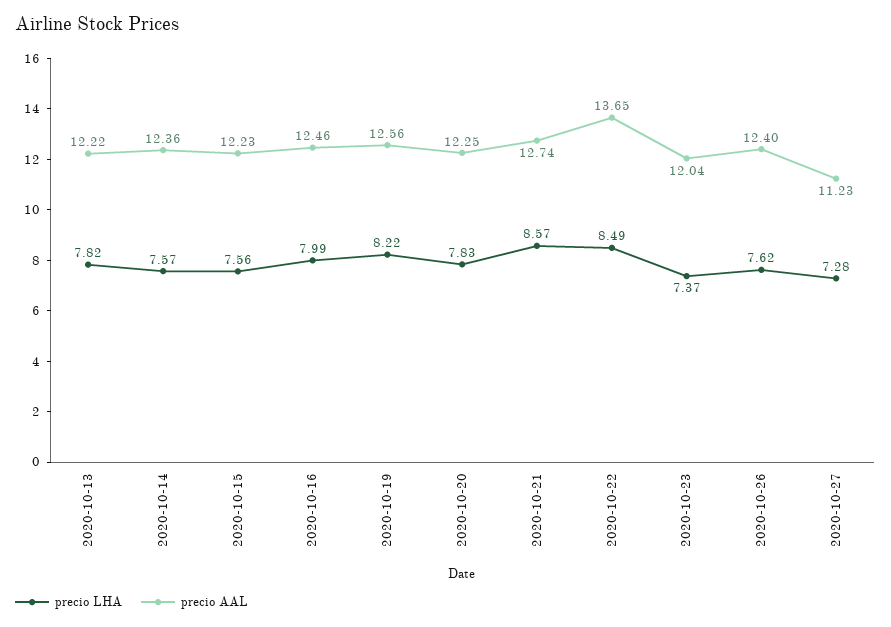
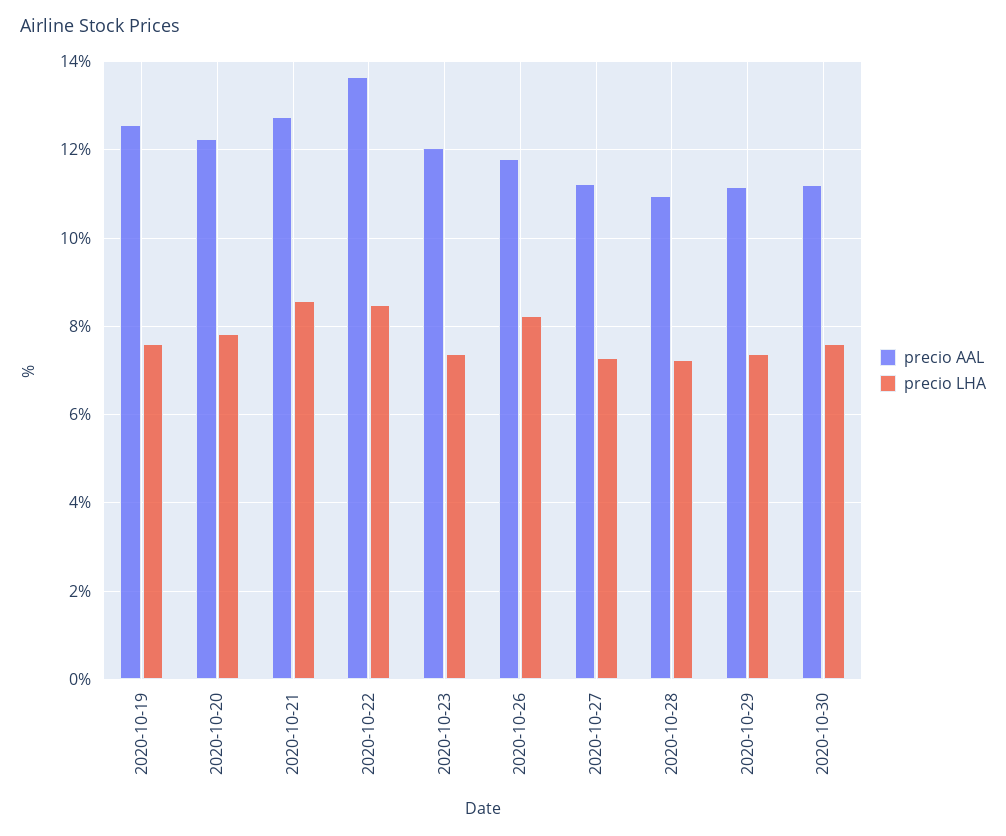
precio LHA, 2020-10-13: 7.82 -> none
precio AAL, 2020-10-13: 12.22 -> none
precio LHA, 2020-10-14: 7.57 -> none
precio AAL, 2020-10-14: 12.36 -> none
precio LHA, 2020-10-15: 7.56 -> none
precio AAL, 2020-10-15: 12.23 -> none
precio LHA, 2020-10-16: 7.99 -> none
precio AAL, 2020-10-16: 12.46 -> none
precio LHA, 2020-10-19: 8.22 -> 7.6
precio LHA, 2020-10-26: 7.62 -> 8.2
precio AAL, 2020-10-26: 12.4 -> 11.8
precio AAL, 2020-10-28: none -> 11
precio LHA, 2020-10-28: none -> 7.2
precio AAL, 2020-10-29: none -> 11.2
precio LHA, 2020-10-29: none -> 7.4
precio AAL, 2020-10-30: none -> 11.2
precio LHA, 2020-10-30: none -> 7.6

